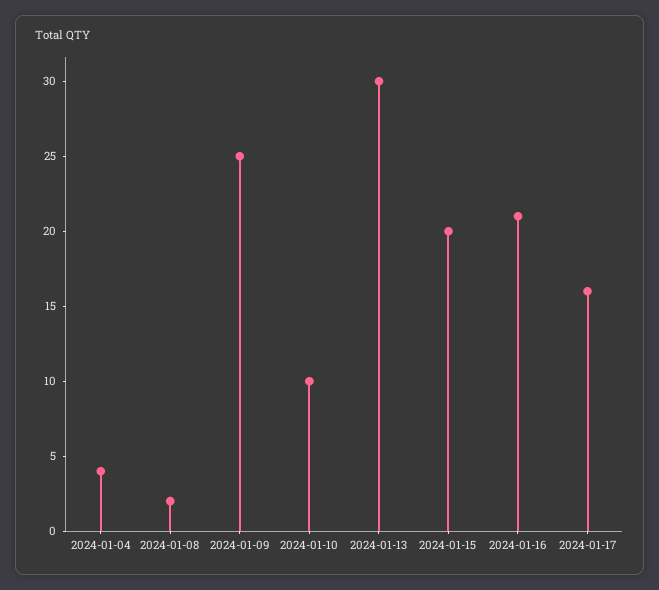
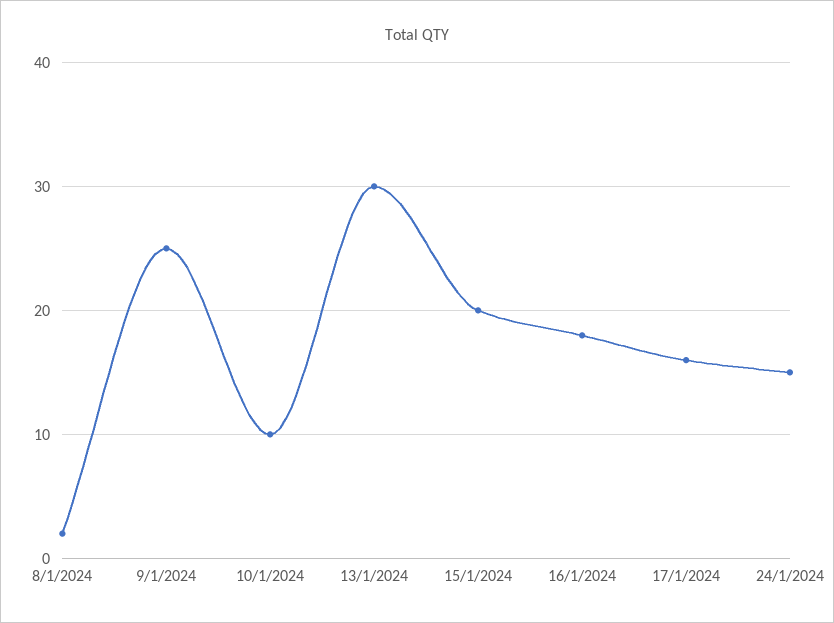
2024-01-04: 4 -> none
2024-01-16: 21 -> 18
24/1/2024: none -> 15

